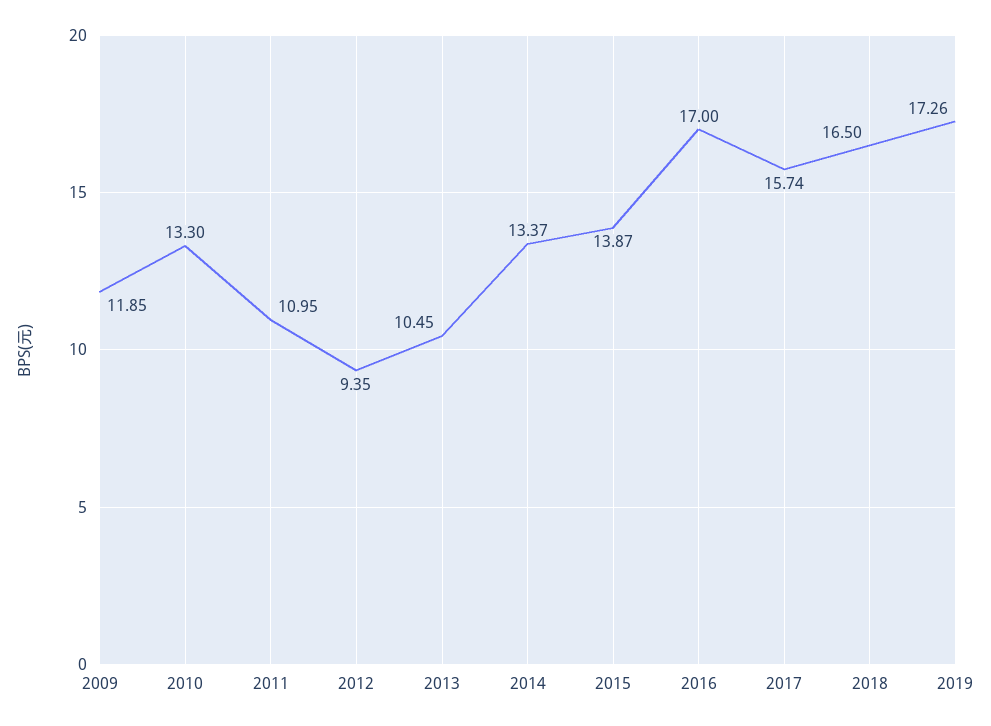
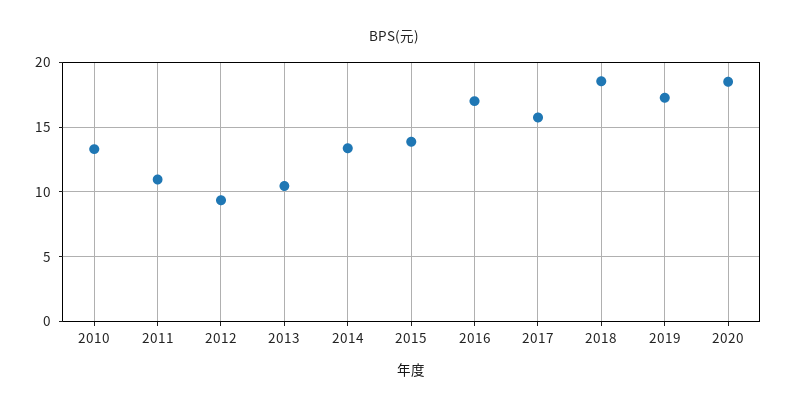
2009: 11.85 -> none
2018: 16.5 -> 18.5
2020: none -> 18.5

